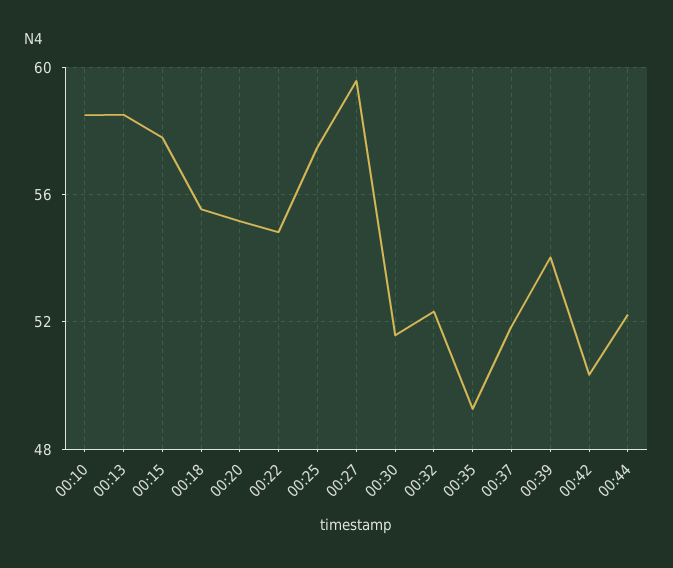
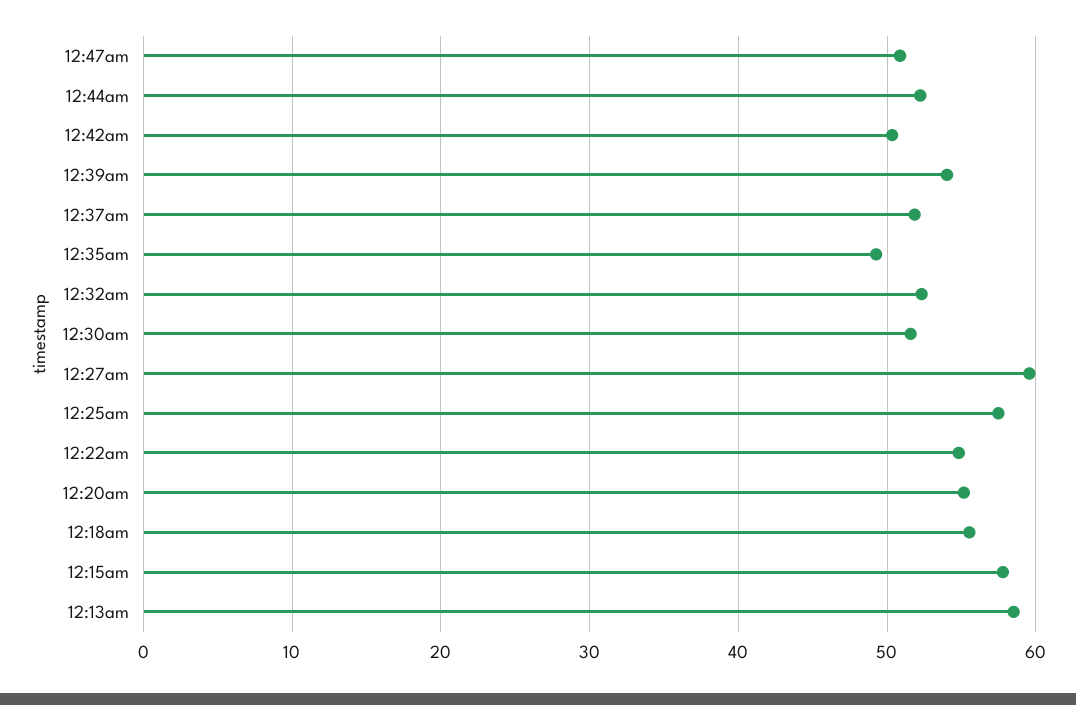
00:10: 58.5 -> none
12:47am: none -> 51

